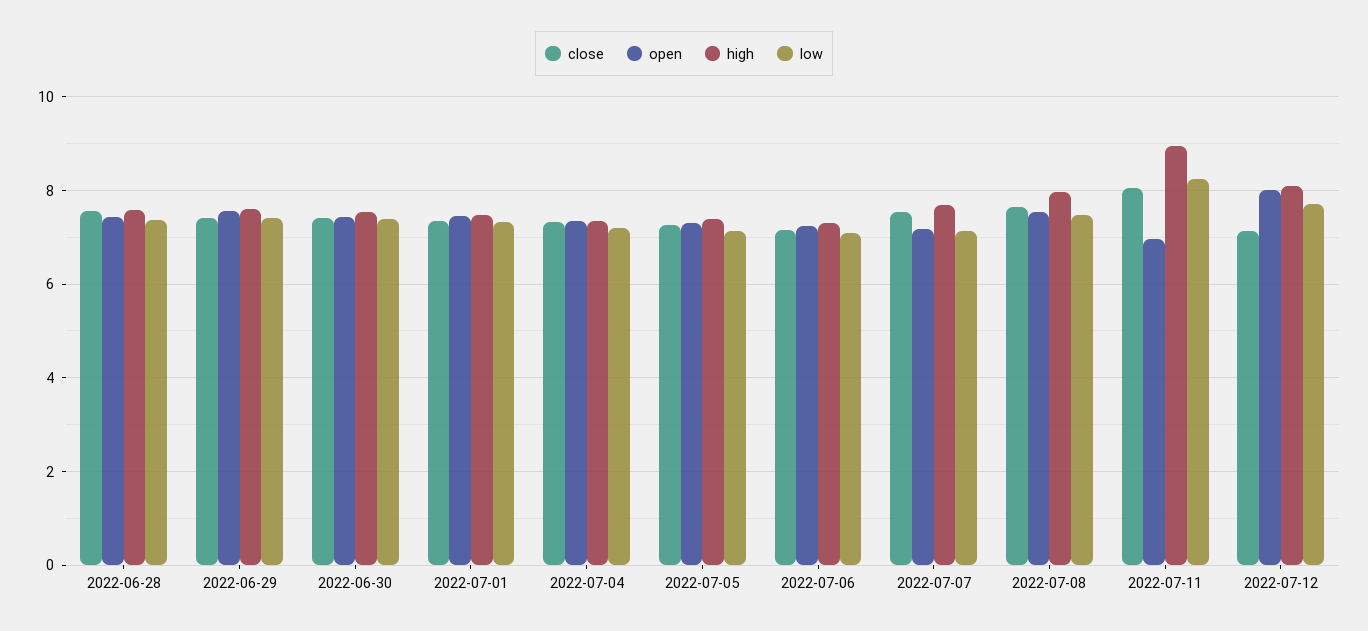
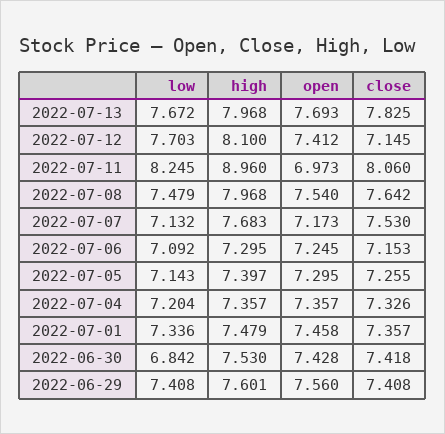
close, 2022-06-28: 7.6 -> none
open, 2022-06-28: 7.4 -> none
high, 2022-06-28: 7.6 -> none
low, 2022-06-28: 7.4 -> none
low, 2022-06-30: 7.4 -> 6.842
open, 2022-07-12: 8 -> 7.412
low, 2022-07-13: none -> 7.672
high, 2022-07-13: none -> 7.968
open, 2022-07-13: none -> 7.693
close, 2022-07-13: none -> 7.825

